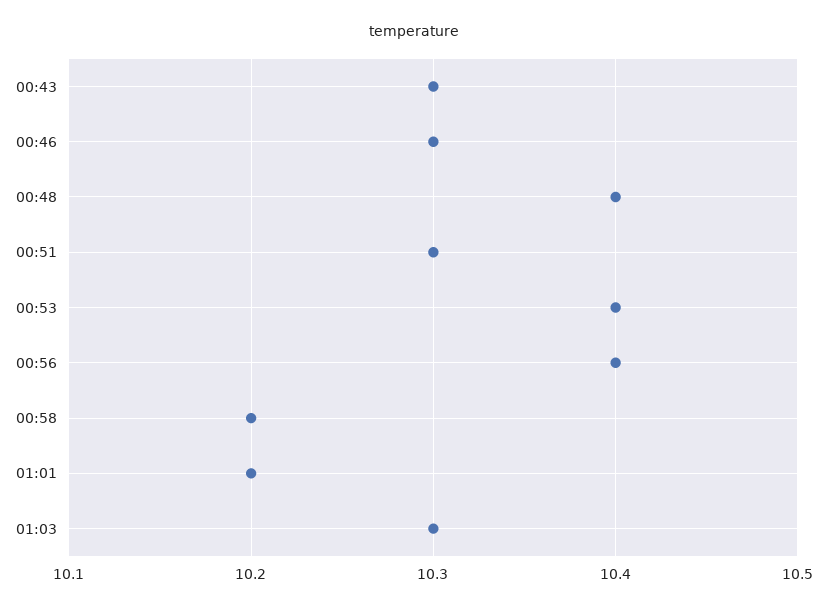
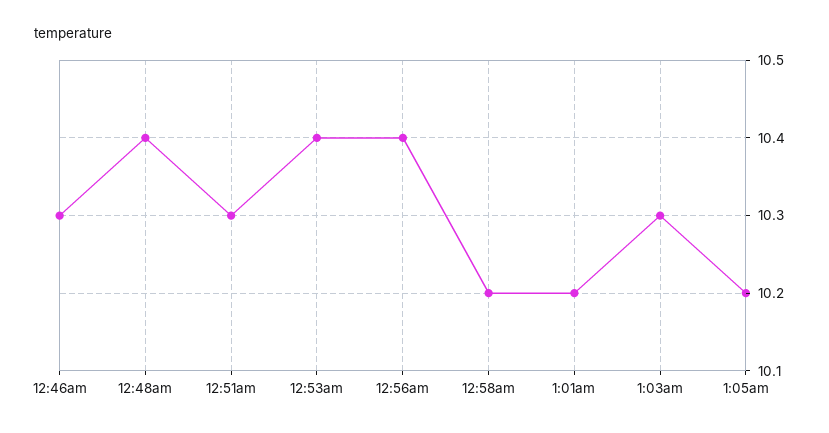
00:43: 10.3 -> none
1:05am: none -> 10.2

